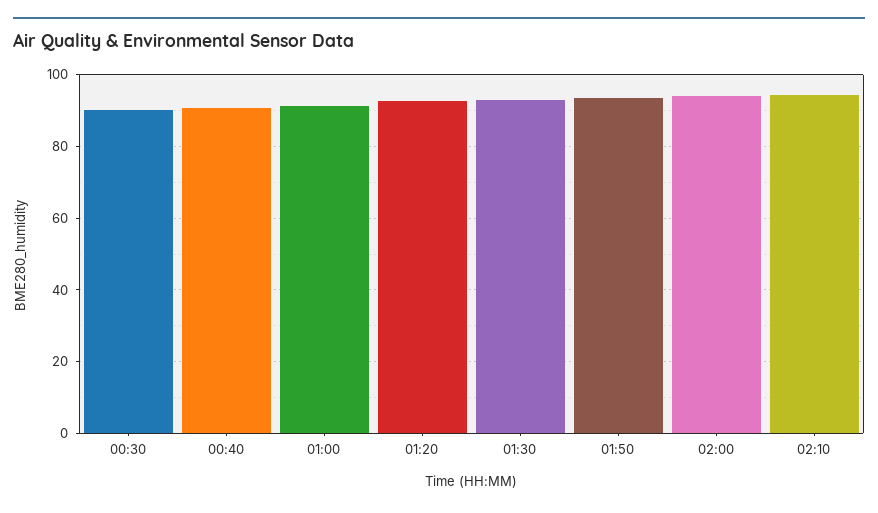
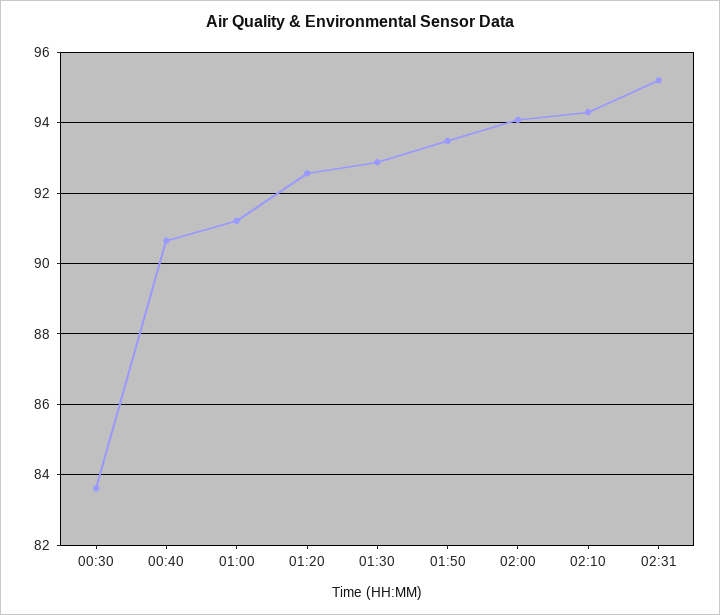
00:30: 90 -> 83.6
02:31: none -> 95.2

